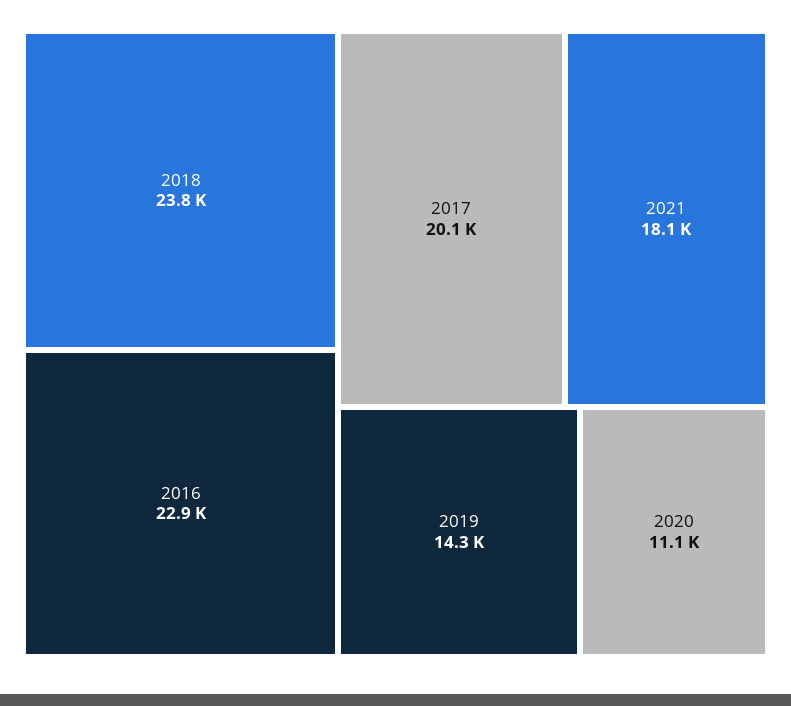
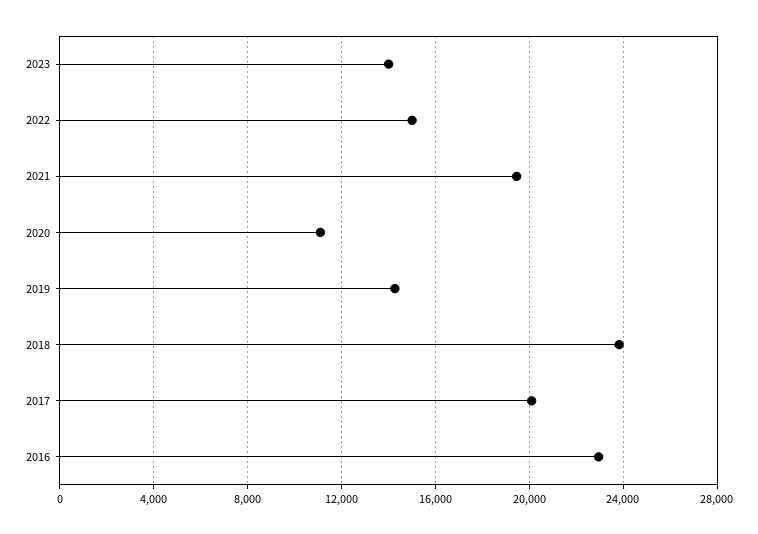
2021: 18100 -> 19500
2023: none -> 14000
2022: none -> 15000

